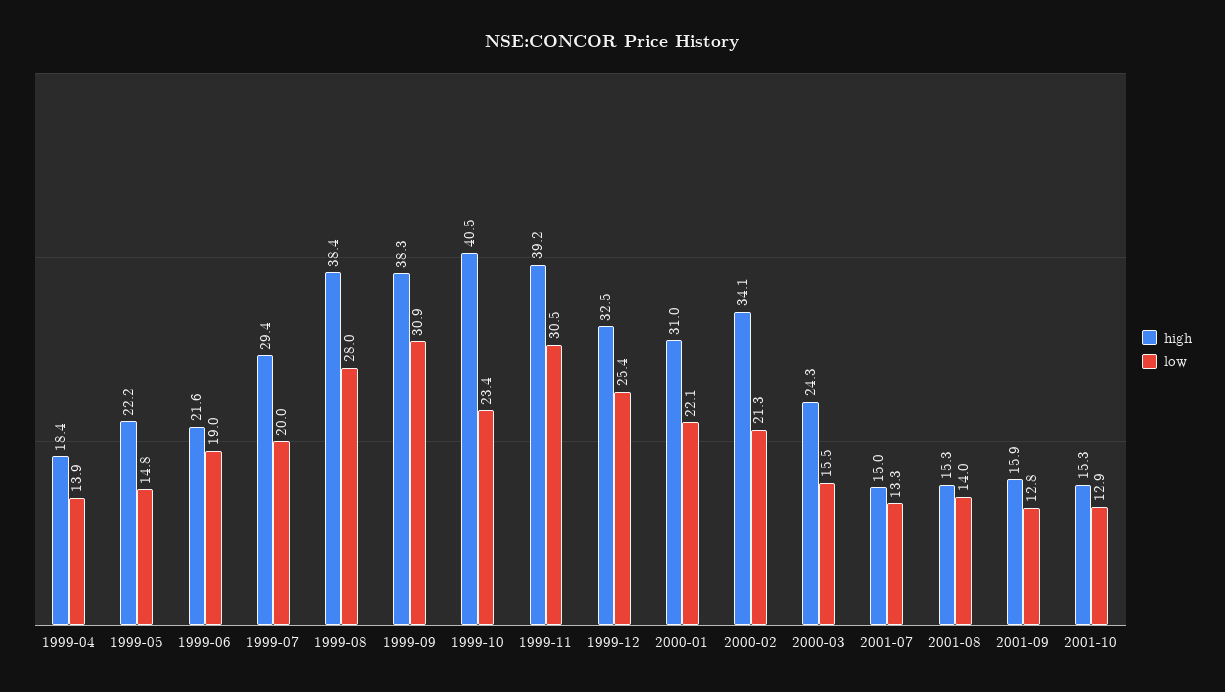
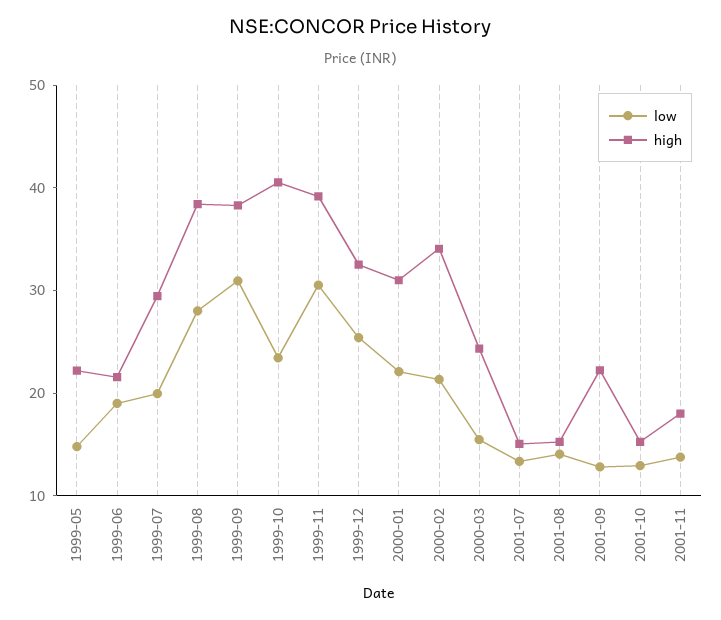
high, 1999-04: 18.4 -> none
low, 1999-04: 13.9 -> none
high, 2001-09: 15.9 -> 22
low, 2001-11: none -> 14
high, 2001-11: none -> 18

